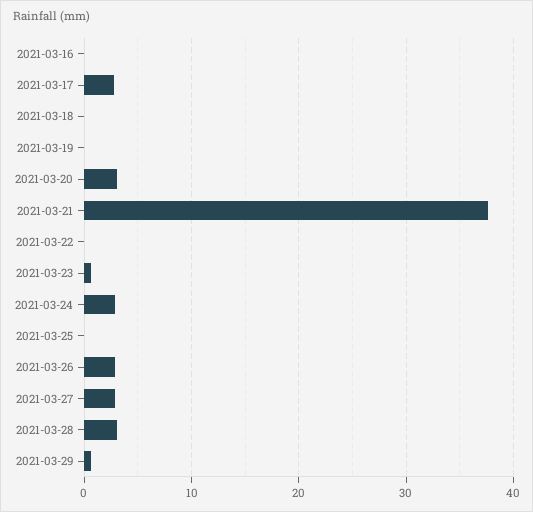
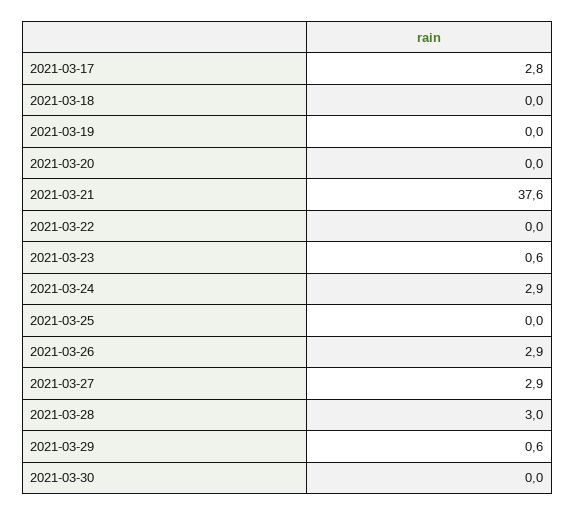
2021-03-16: 0 -> none
2021-03-20: 3 -> 0
2021-03-30: none -> 0

